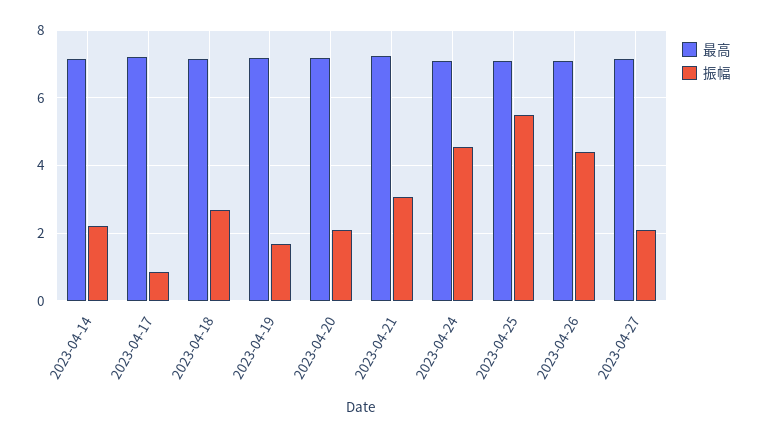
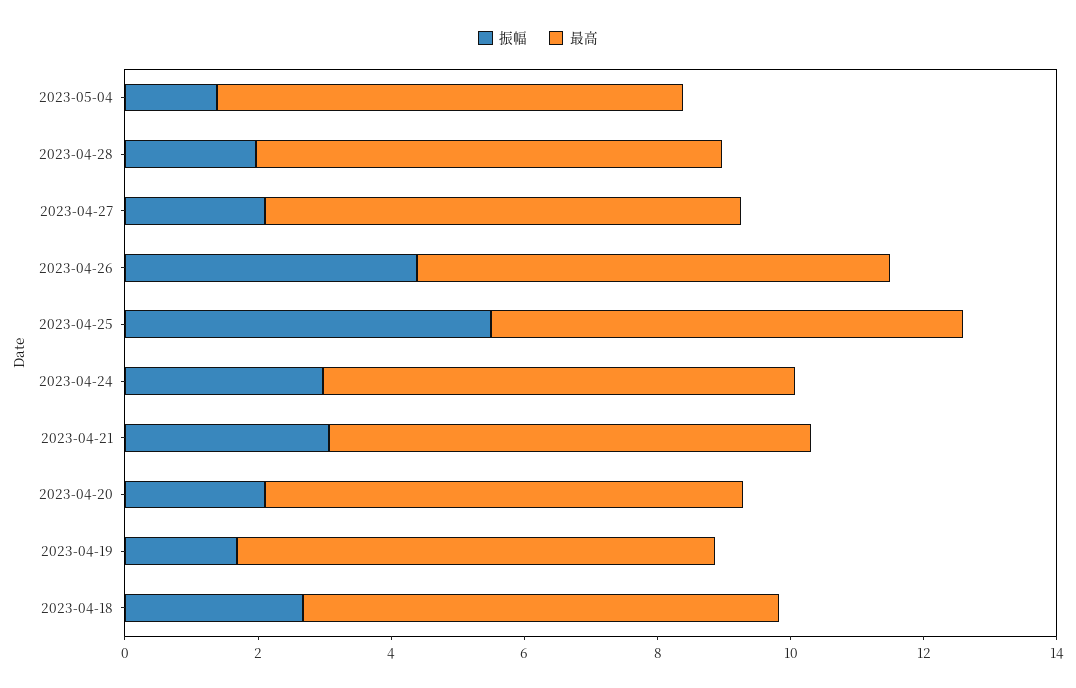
最高, 2023-04-14: 7.2 -> none
振幅, 2023-04-14: 2.2 -> none
最高, 2023-04-17: 7.2 -> none
振幅, 2023-04-17: 0.8 -> none
振幅, 2023-04-24: 4.6 -> 3
振幅, 2023-05-04: none -> 1.5
最高, 2023-05-04: none -> 7
振幅, 2023-04-28: none -> 2
最高, 2023-04-28: none -> 7

